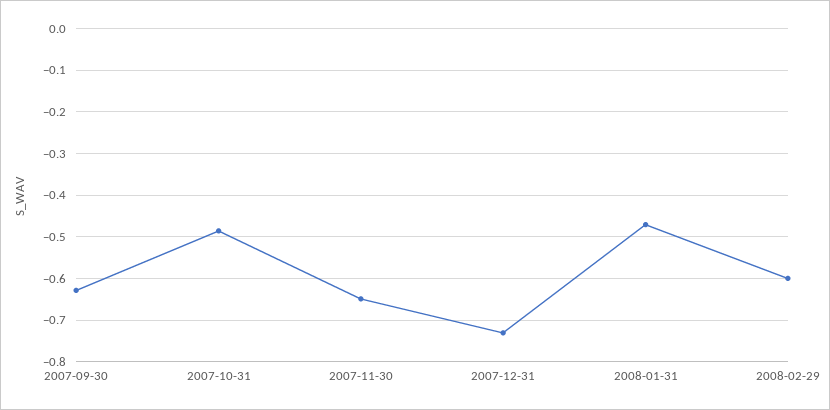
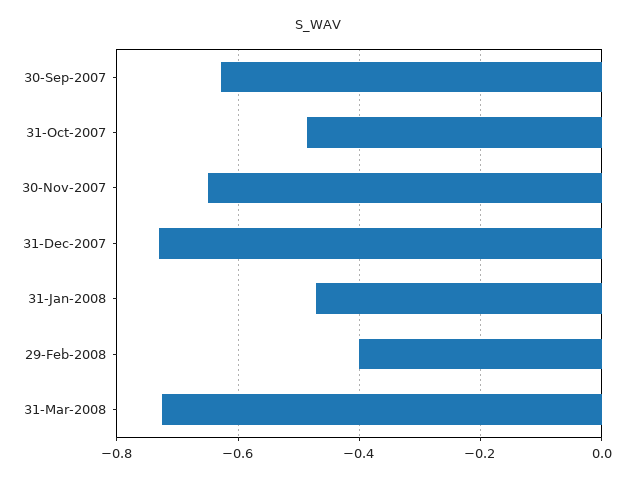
2008-02-29: -0.6 -> -0.4
31-Mar-2008: none -> -0.72

